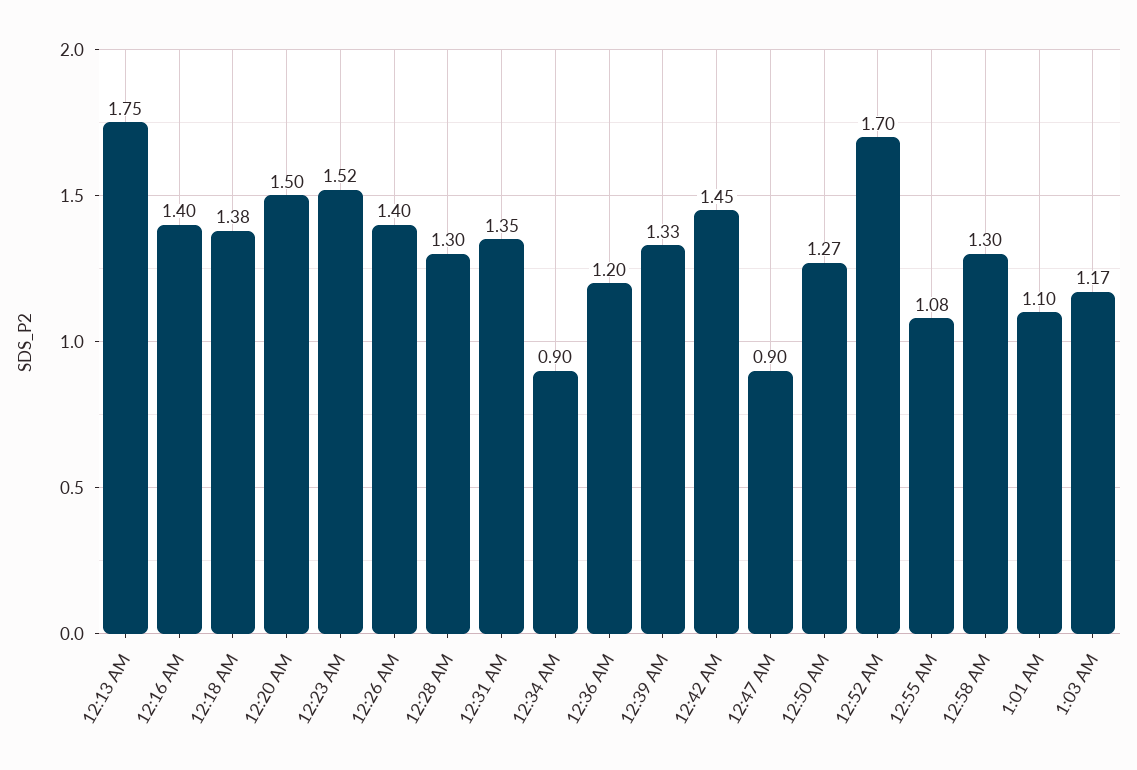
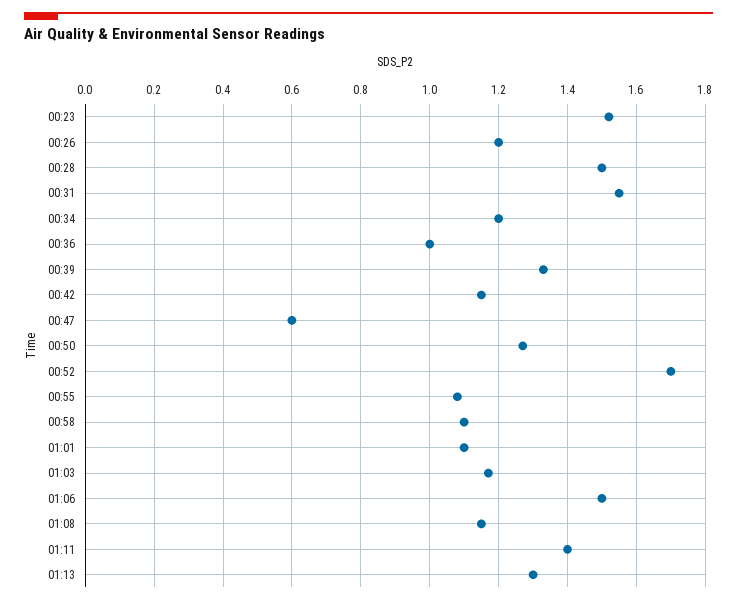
12:13 AM: 1.75 -> none
12:16 AM: 1.4 -> none
12:18 AM: 1.38 -> none
12:20 AM: 1.5 -> none
12:26 AM: 1.4 -> 1.2
12:28 AM: 1.3 -> 1.5
12:31 AM: 1.35 -> 1.55
12:34 AM: 0.9 -> 1.2
12:36 AM: 1.2 -> 1
12:42 AM: 1.45 -> 1.15
12:47 AM: 0.9 -> 0.6
12:58 AM: 1.3 -> 1.1
01:06: none -> 1.5
01:08: none -> 1.15
01:11: none -> 1.4
01:13: none -> 1.3

